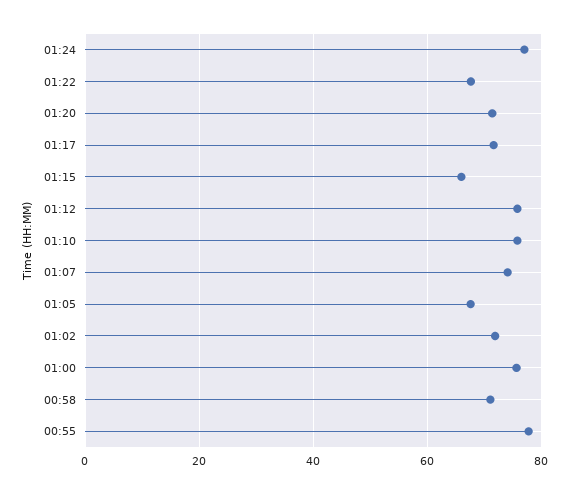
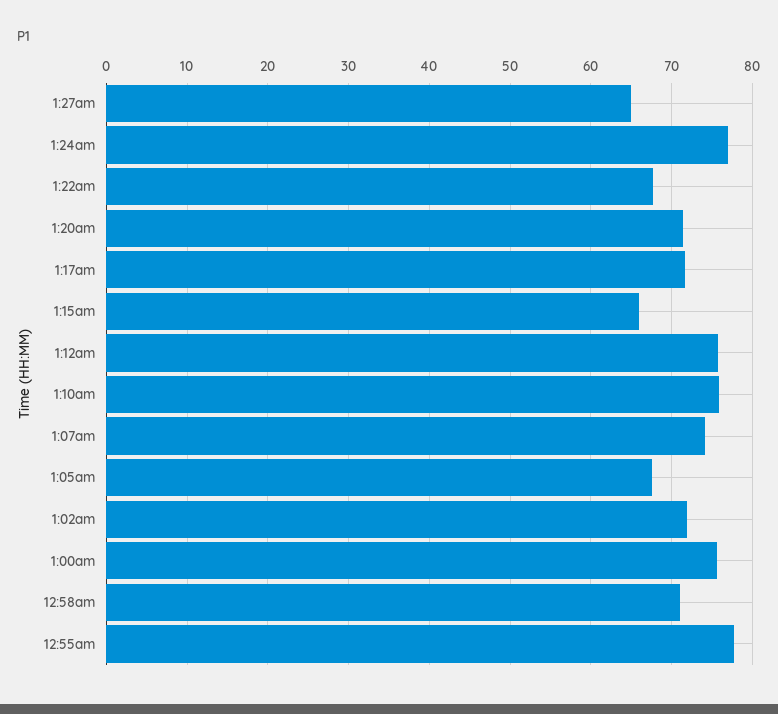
1:27am: none -> 65

